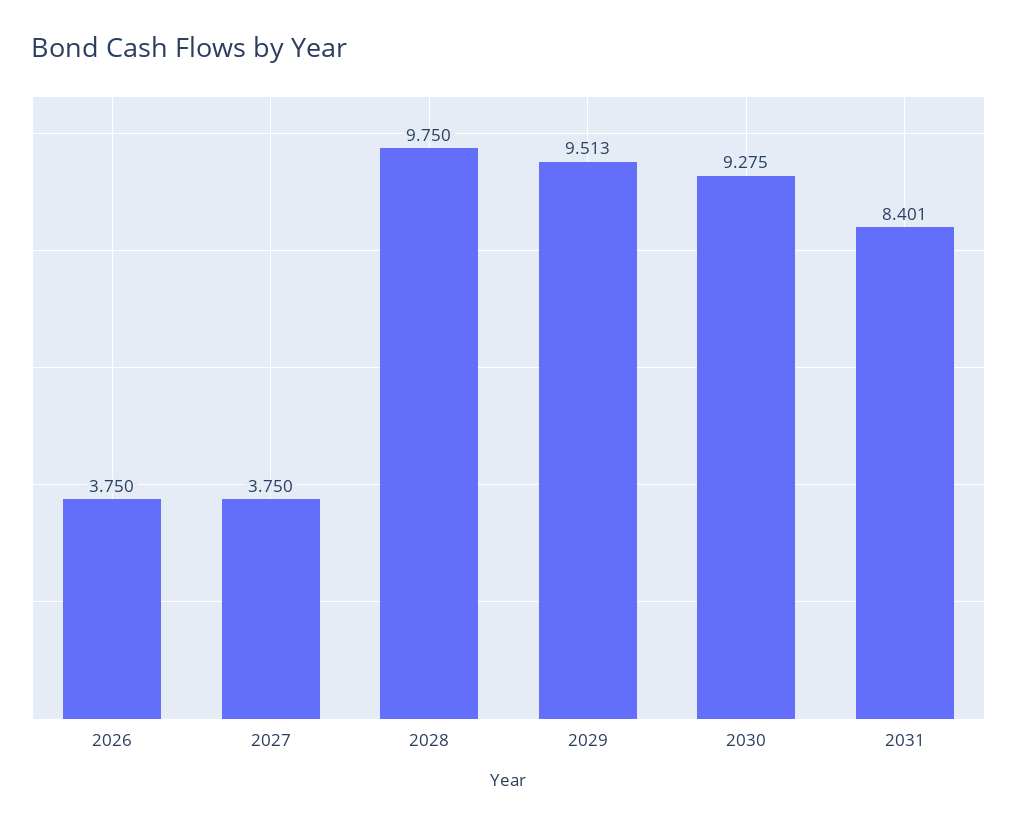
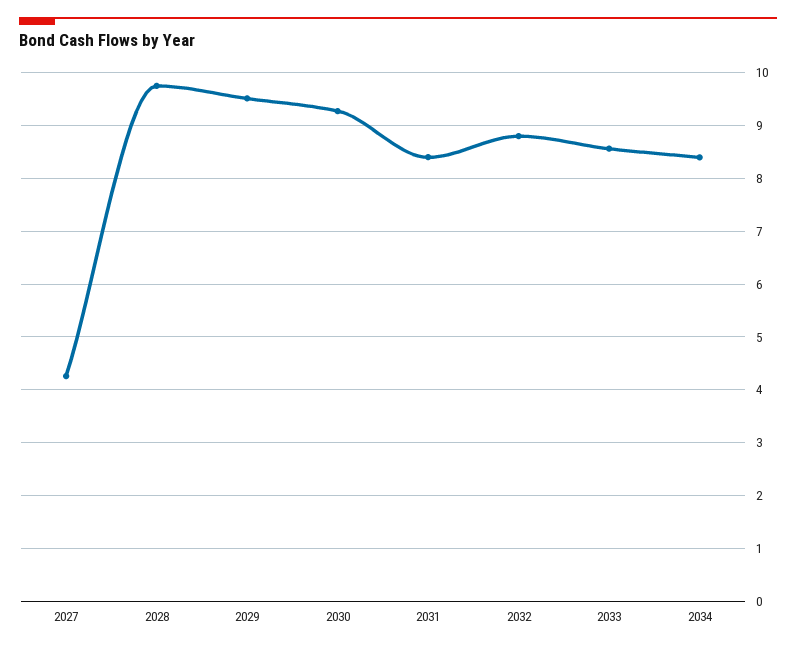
2026: 3.75 -> none
2027: 3.75 -> 4.2
2032: none -> 8.8
2033: none -> 8.6
2034: none -> 8.4

